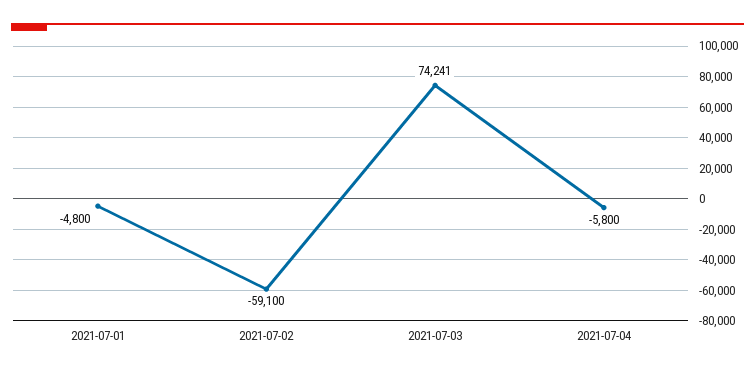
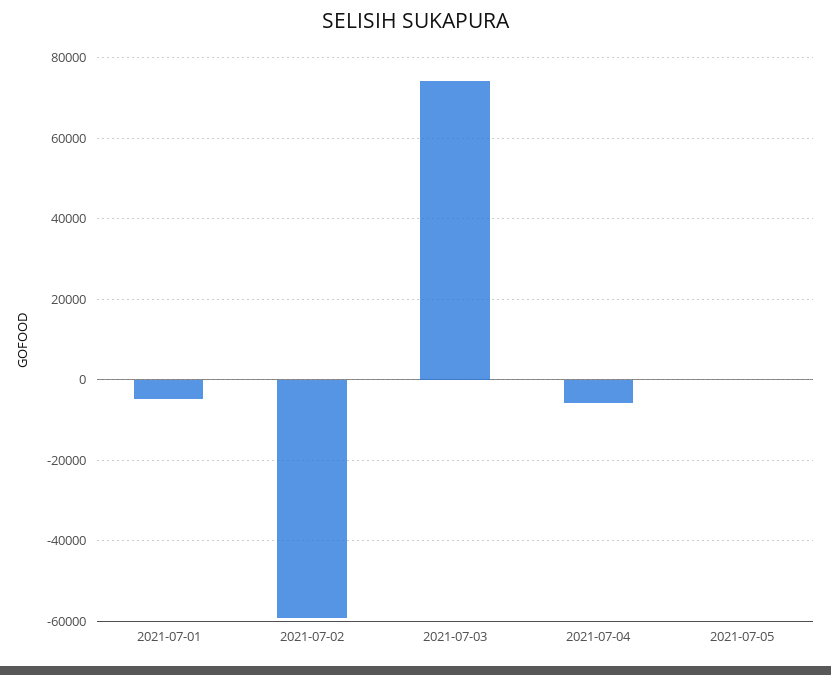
2021-07-05: none -> 0

